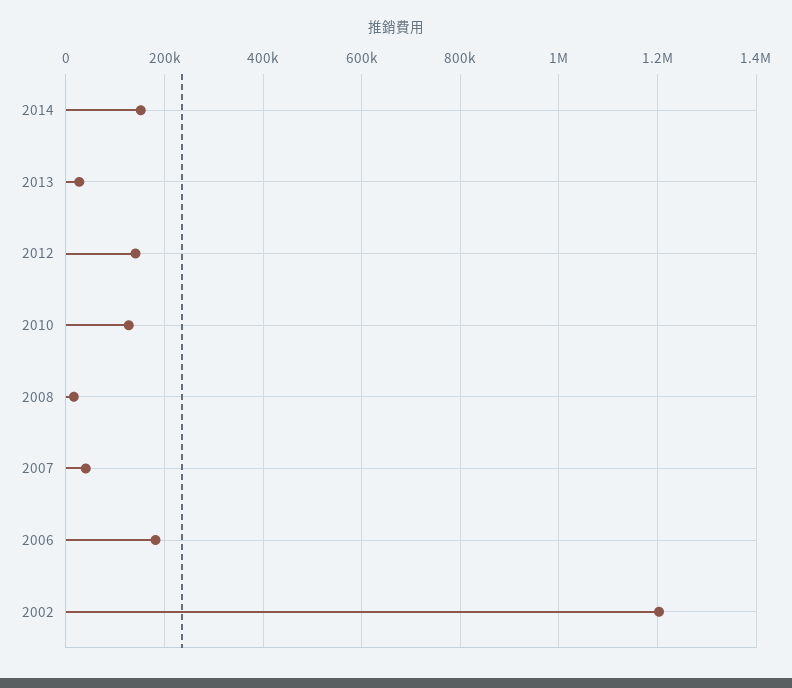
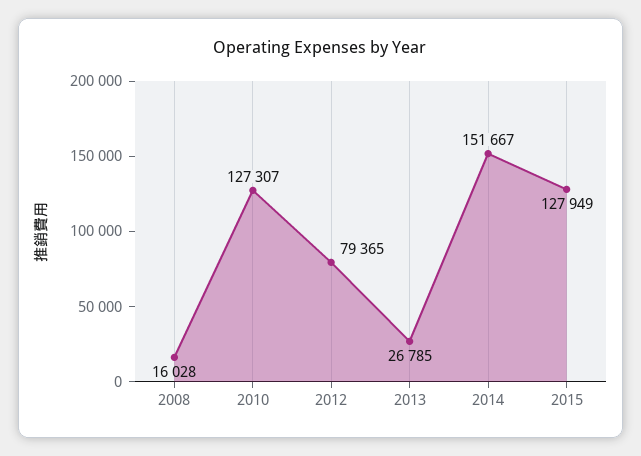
2012: 140000 -> 79365
2007: 40000 -> none
2006: 180000 -> none
2002: 1200000 -> none
2015: none -> 127949

